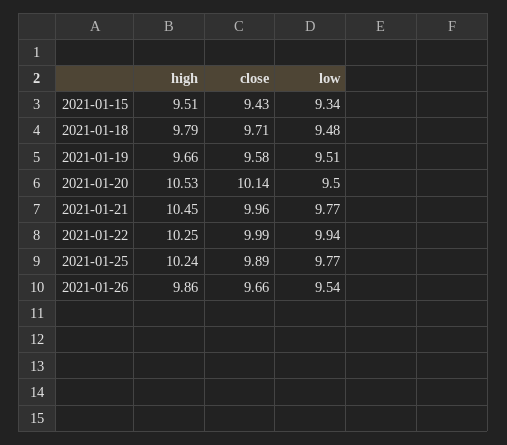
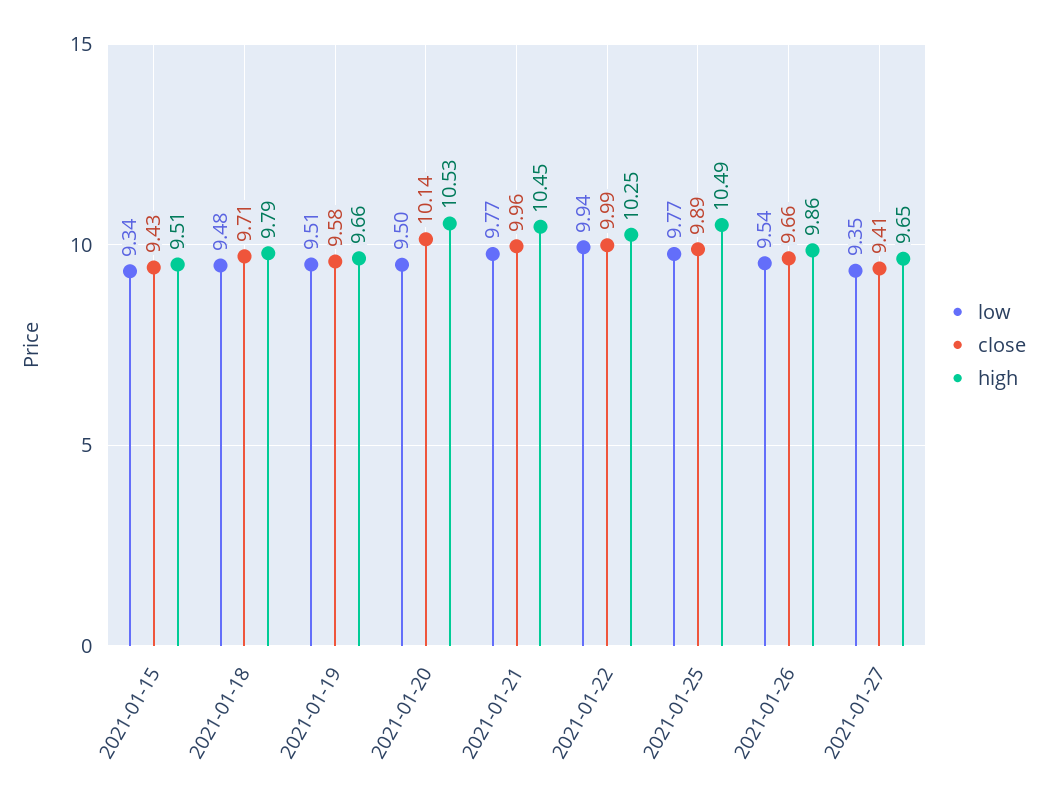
high, 2021-01-25: 10.24 -> 10.49
low, 2021-01-27: none -> 9.35
close, 2021-01-27: none -> 9.41
high, 2021-01-27: none -> 9.65

